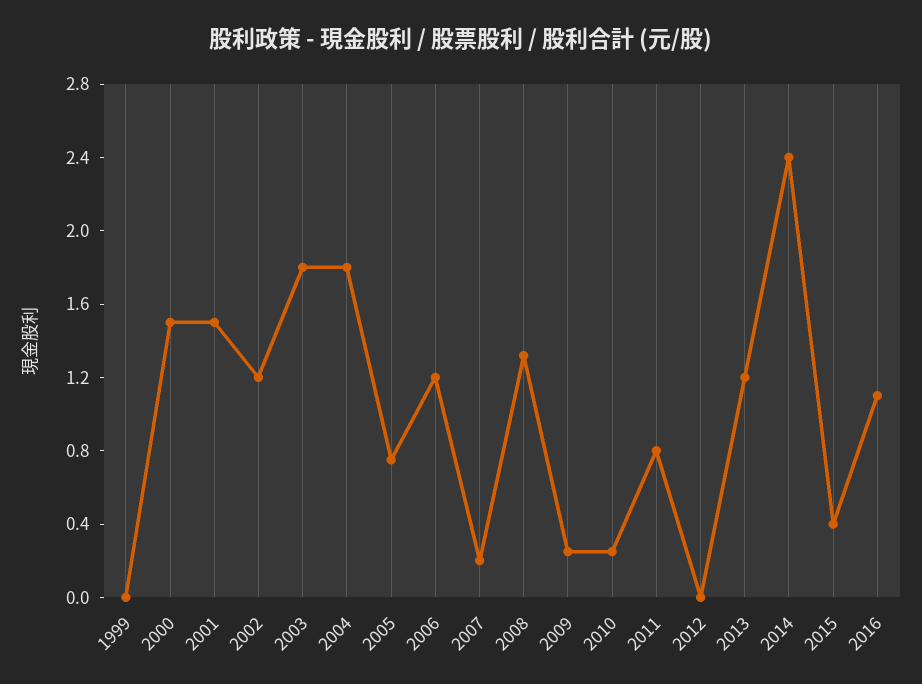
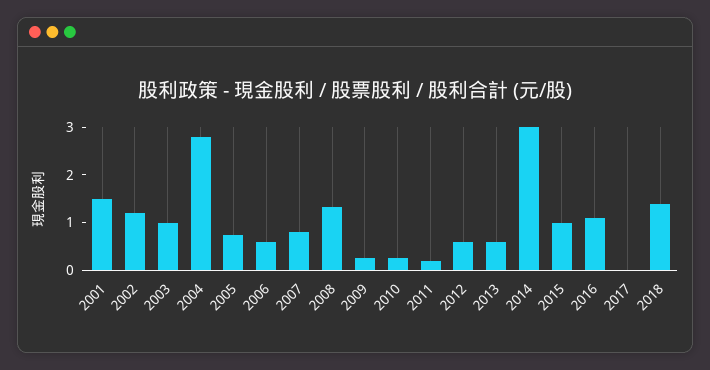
1999: 0 -> none
2000: 1.5 -> none
2003: 1.8 -> 1
2004: 1.8 -> 2.8
2006: 1.2 -> 0.6
2007: 0.2 -> 0.8
2011: 0.8 -> 0.2
2012: 0 -> 0.6
2013: 1.2 -> 0.6
2014: 2.4 -> 3
2015: 0.4 -> 1
2017: none -> 0
2018: none -> 1.4

